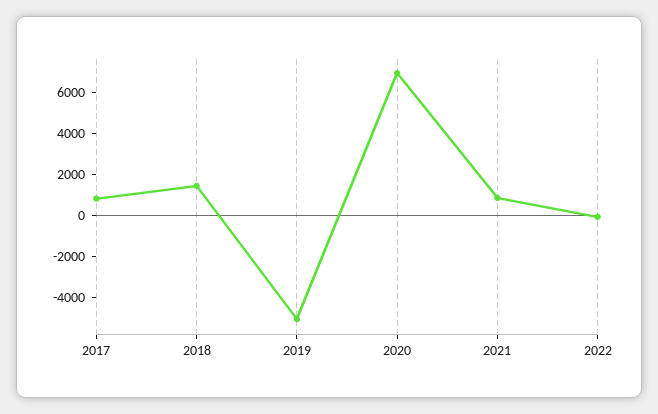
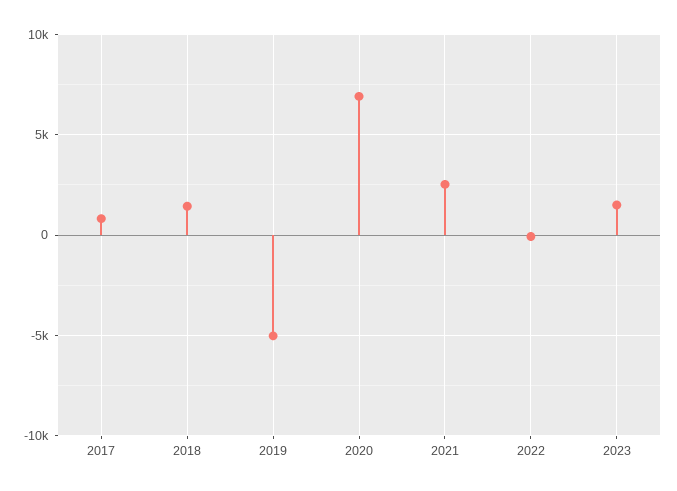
2021: 1000 -> 2500
2023: none -> 1500

